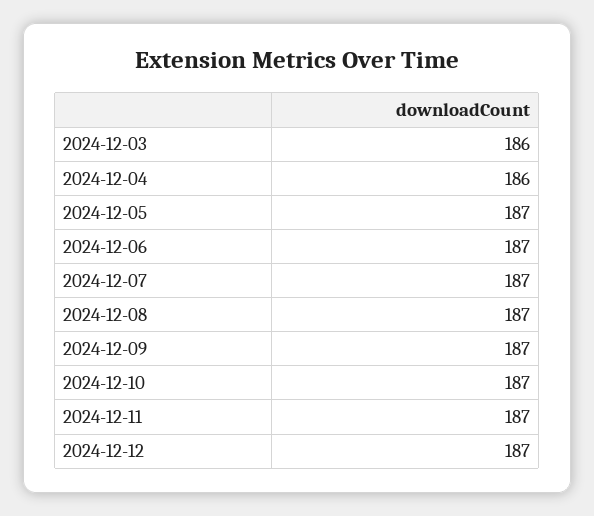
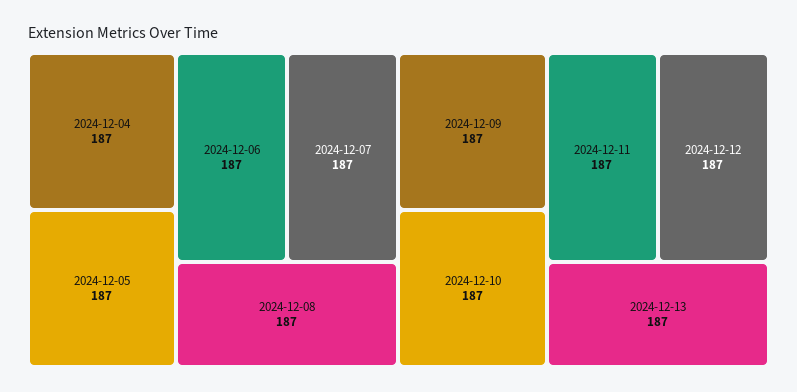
2024-12-03: 186 -> none
2024-12-04: 186 -> 187
2024-12-13: none -> 187

